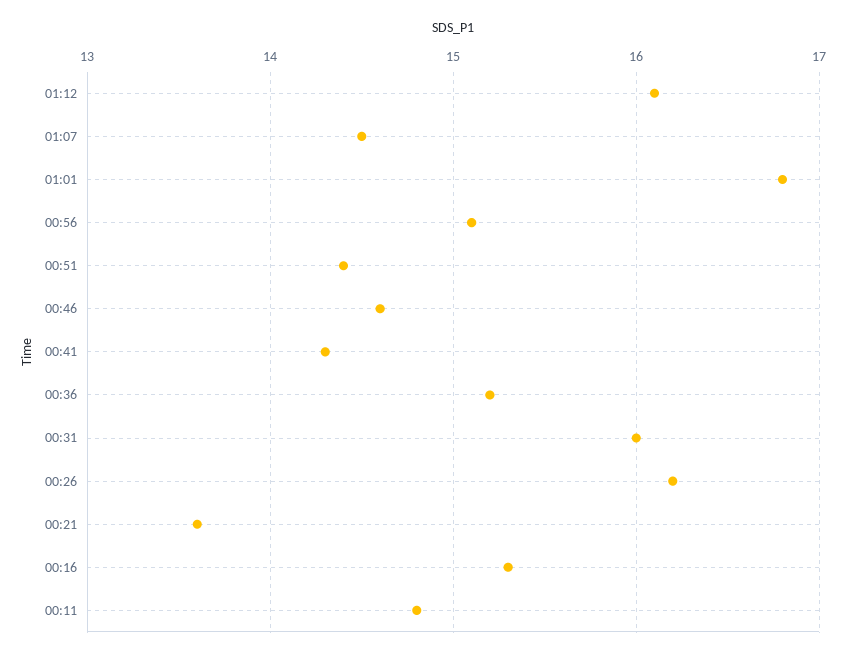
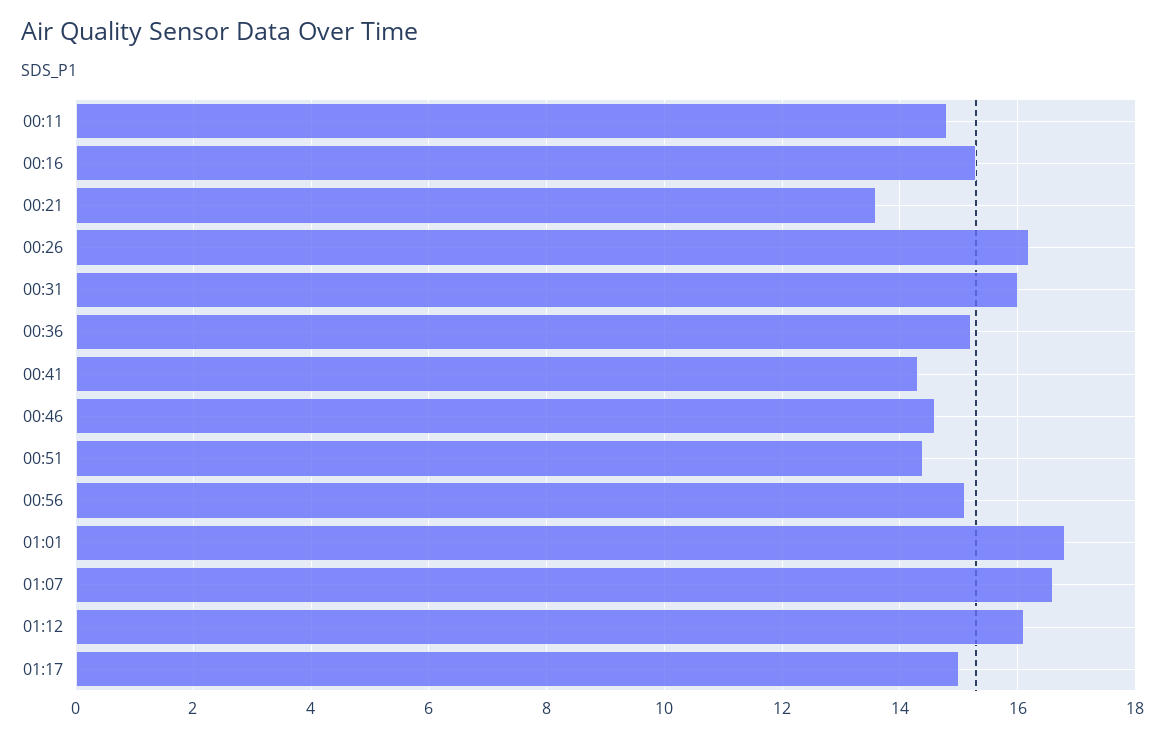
01:07: 14.5 -> 16.5
01:17: none -> 15

